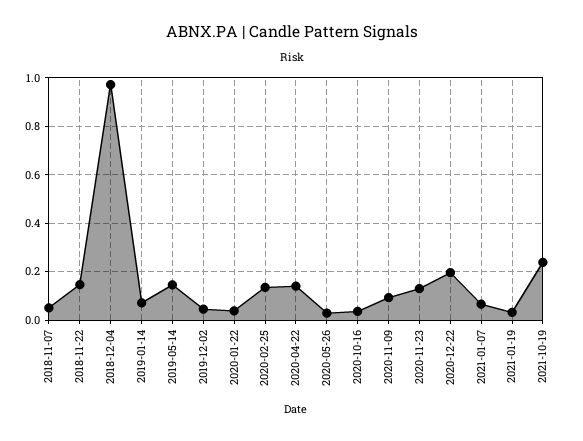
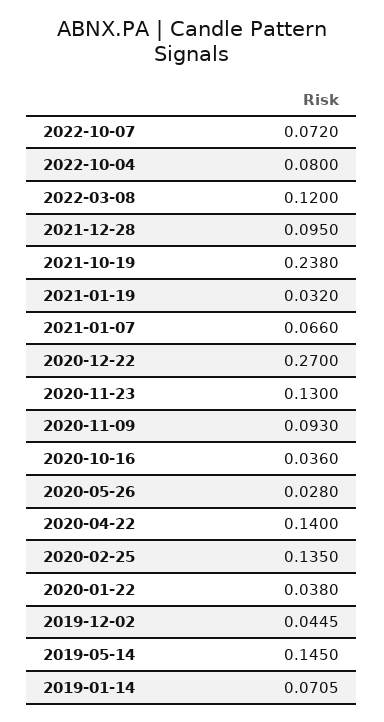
2018-11-07: 0.05 -> none
2018-11-22: 0.15 -> none
2018-12-04: 0.975 -> none
2020-12-22: 0.2 -> 0.27
2022-10-07: none -> 0.072
2022-10-04: none -> 0.08
2022-03-08: none -> 0.12
2021-12-28: none -> 0.095

